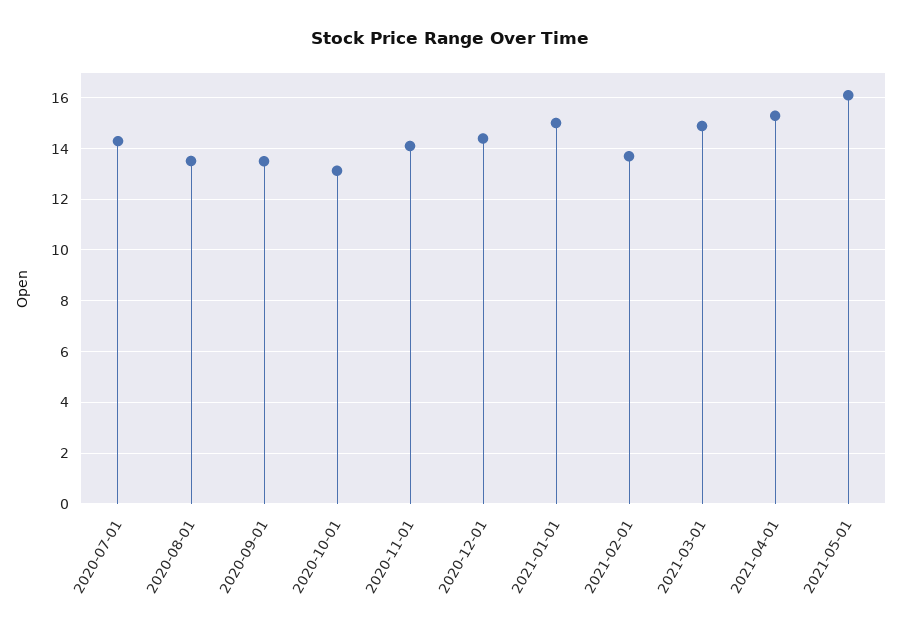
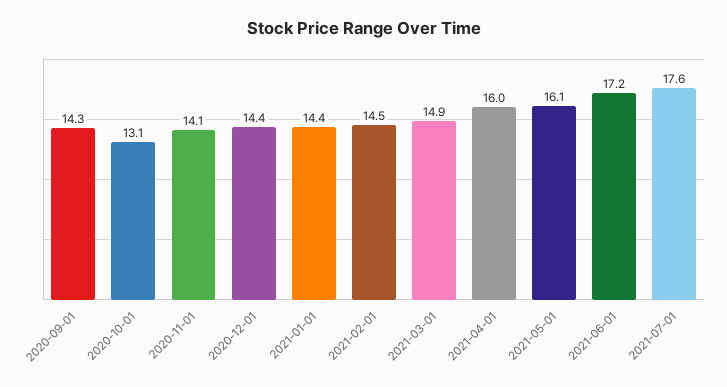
2020-07-01: 14.25 -> none
2020-08-01: 13.5 -> none
2020-09-01: 13.5 -> 14.3
2021-01-01: 15 -> 14.4
2021-02-01: 13.75 -> 14.5
2021-04-01: 15.25 -> 16
2021-06-01: none -> 17.2
2021-07-01: none -> 17.6

